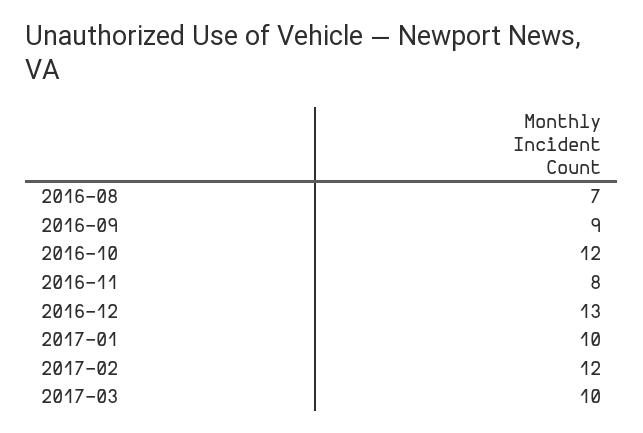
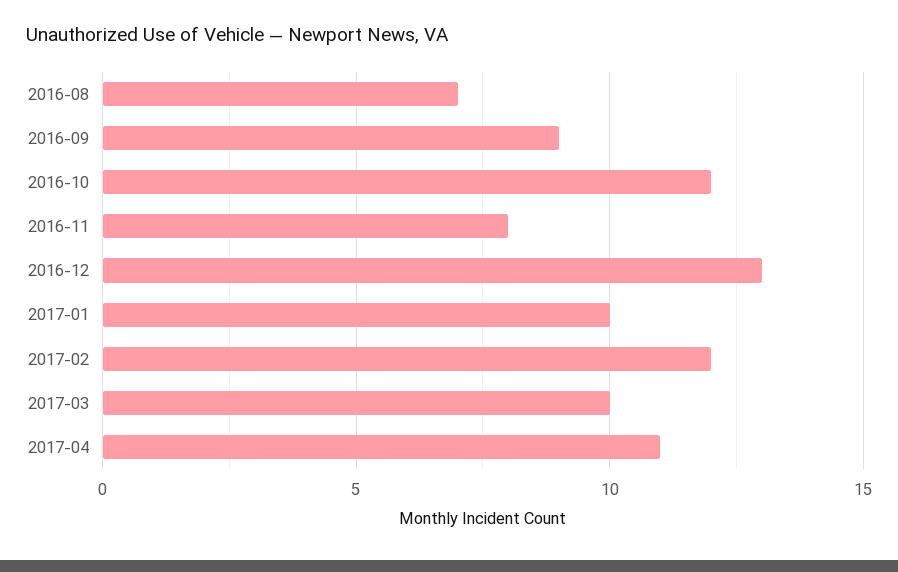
2017-04: none -> 11

